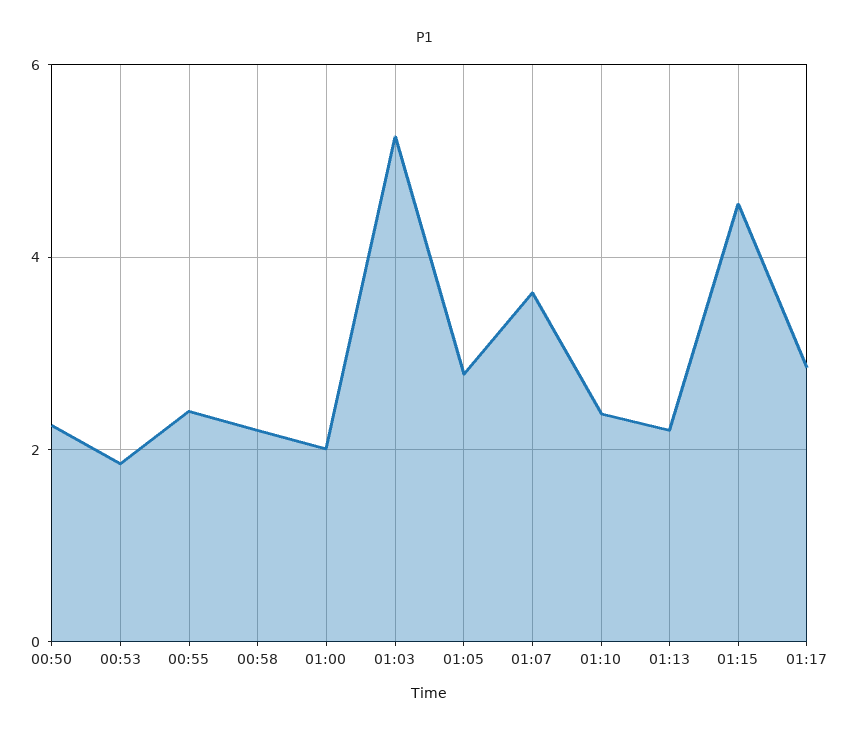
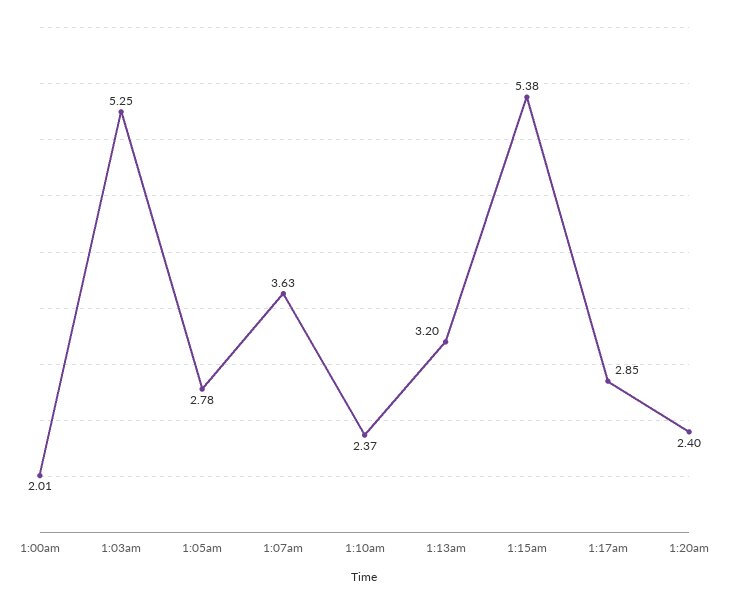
00:50: 2.2 -> none
00:53: 1.8 -> none
00:55: 2.4 -> none
00:58: 2.2 -> none
01:13: 2.2 -> 3.2
01:15: 4.6 -> 5.38
1:20am: none -> 2.4

